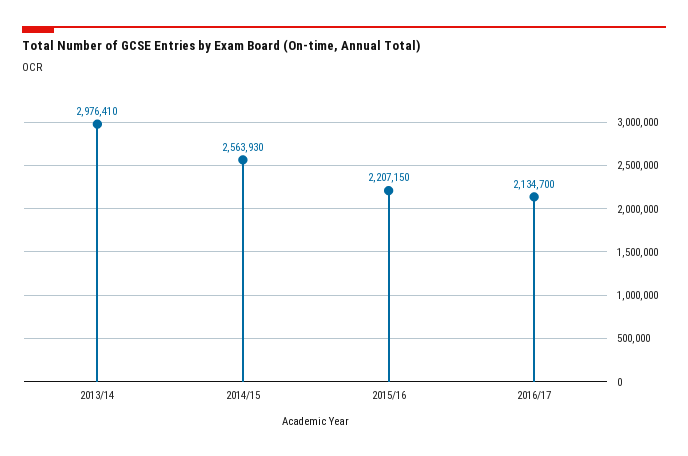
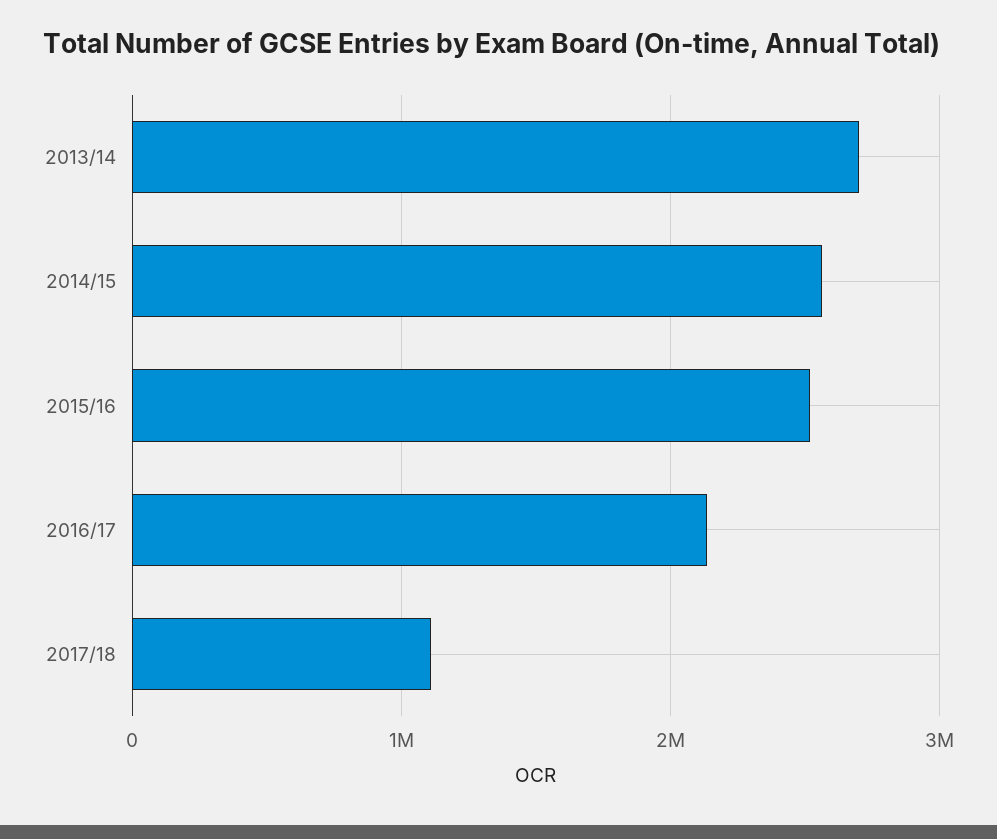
2013/14: 2976410 -> 2700000
2015/16: 2207150 -> 2500000
2017/18: none -> 1100000

